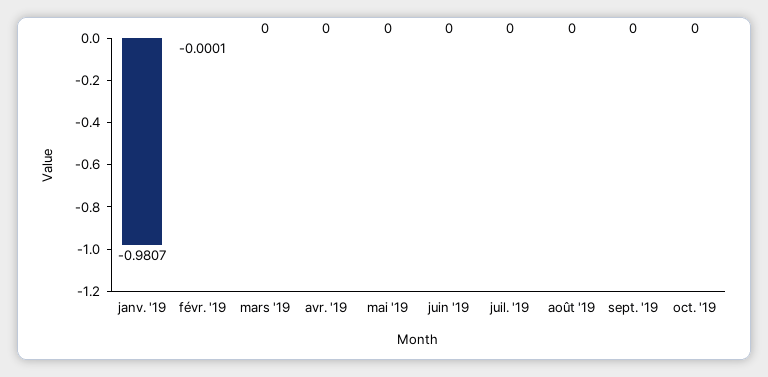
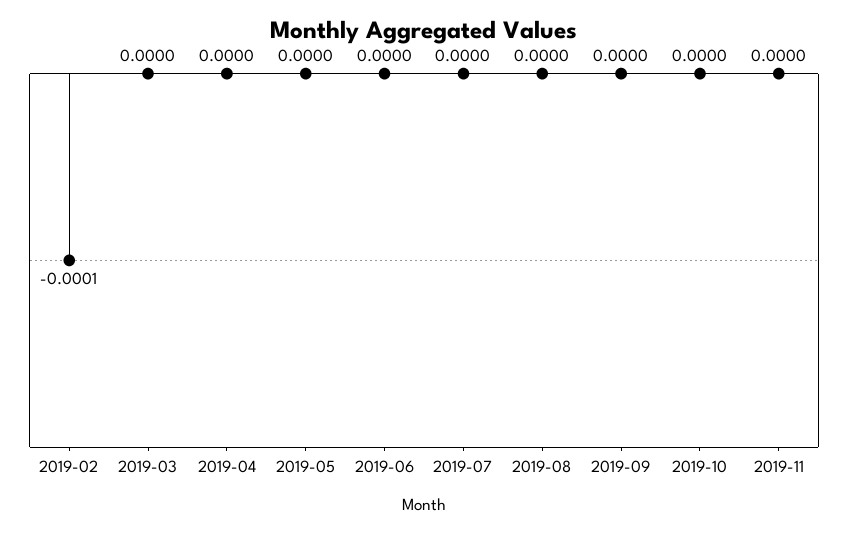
janv. '19: -0.9807 -> none
2019-11: none -> 0

